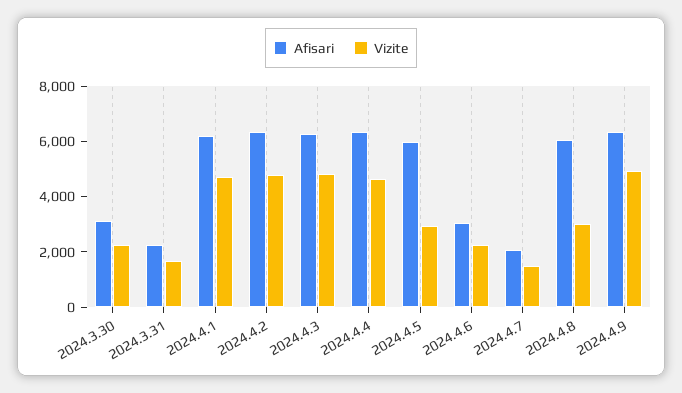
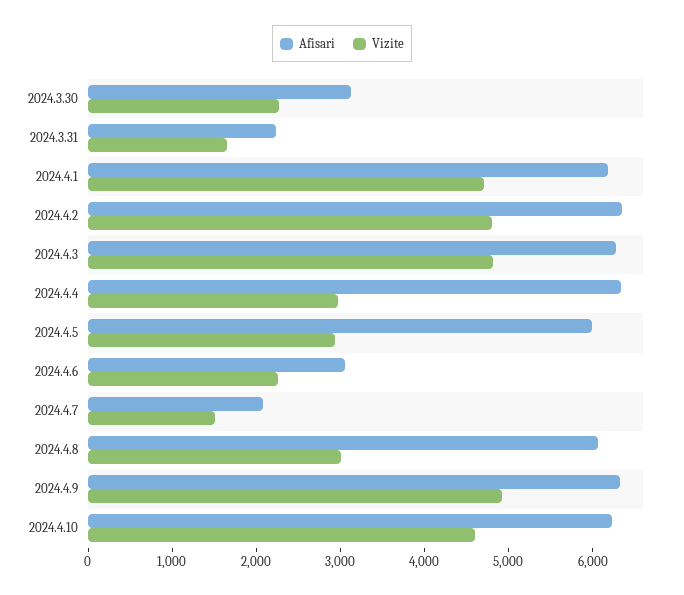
Vizite, 2024.4.4: 4500 -> 3000
Afisari, 2024.4.10: none -> 6200
Vizite, 2024.4.10: none -> 4600

